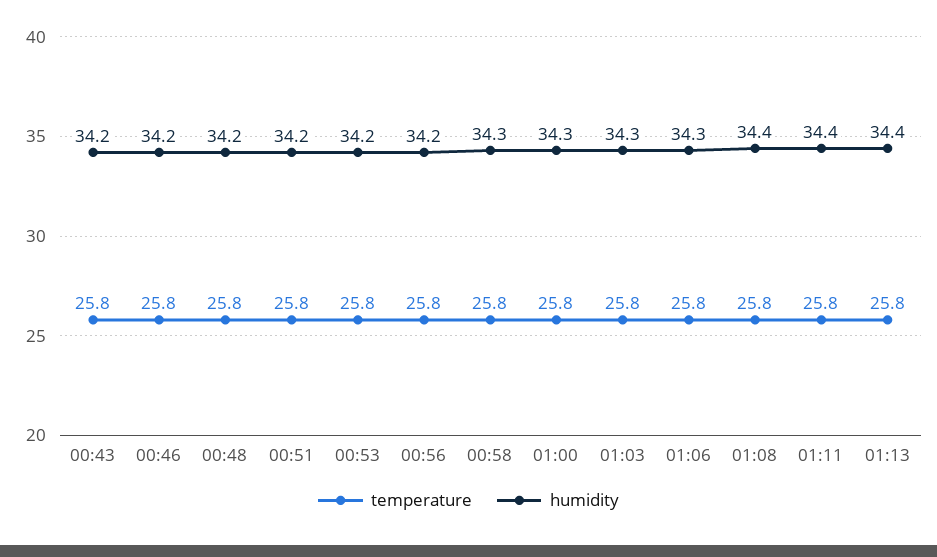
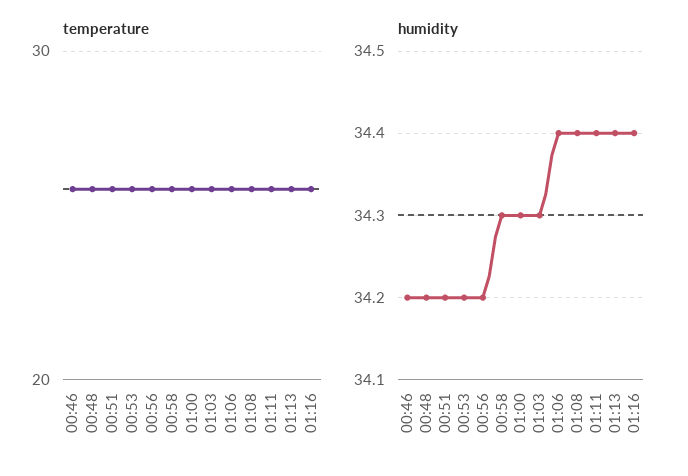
temperature, 00:43: 25.8 -> none
humidity, 00:43: 34.2 -> none
humidity, 01:06: 34.3 -> 34.4
temperature, 01:16: none -> 26
humidity, 01:16: none -> 34.4

